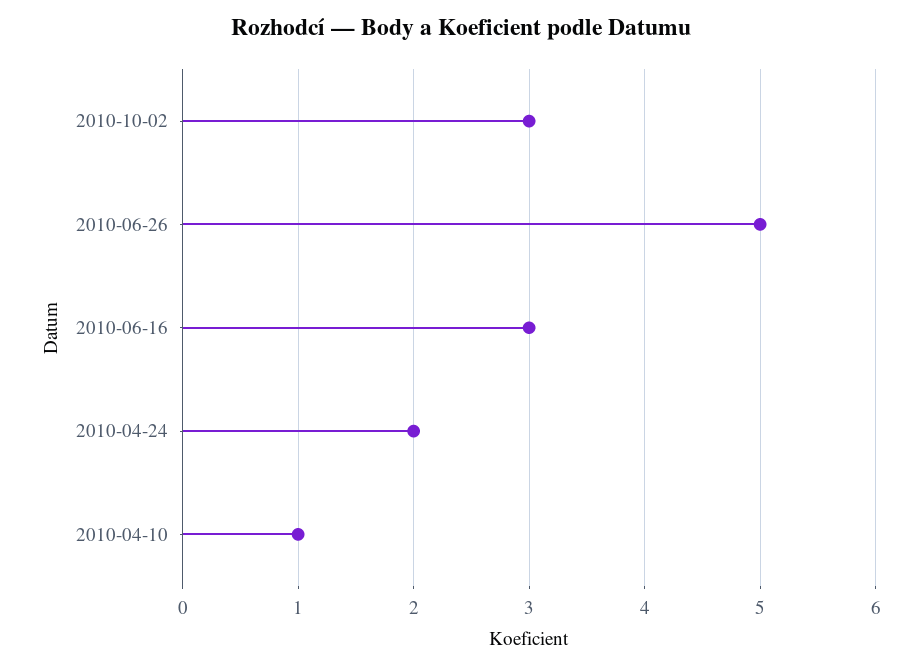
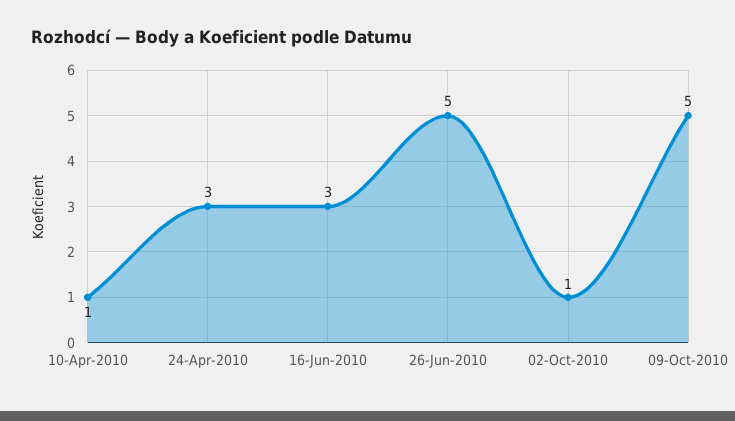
2010-10-02: 3 -> 1
2010-04-24: 2 -> 3
09-Oct-2010: none -> 5

